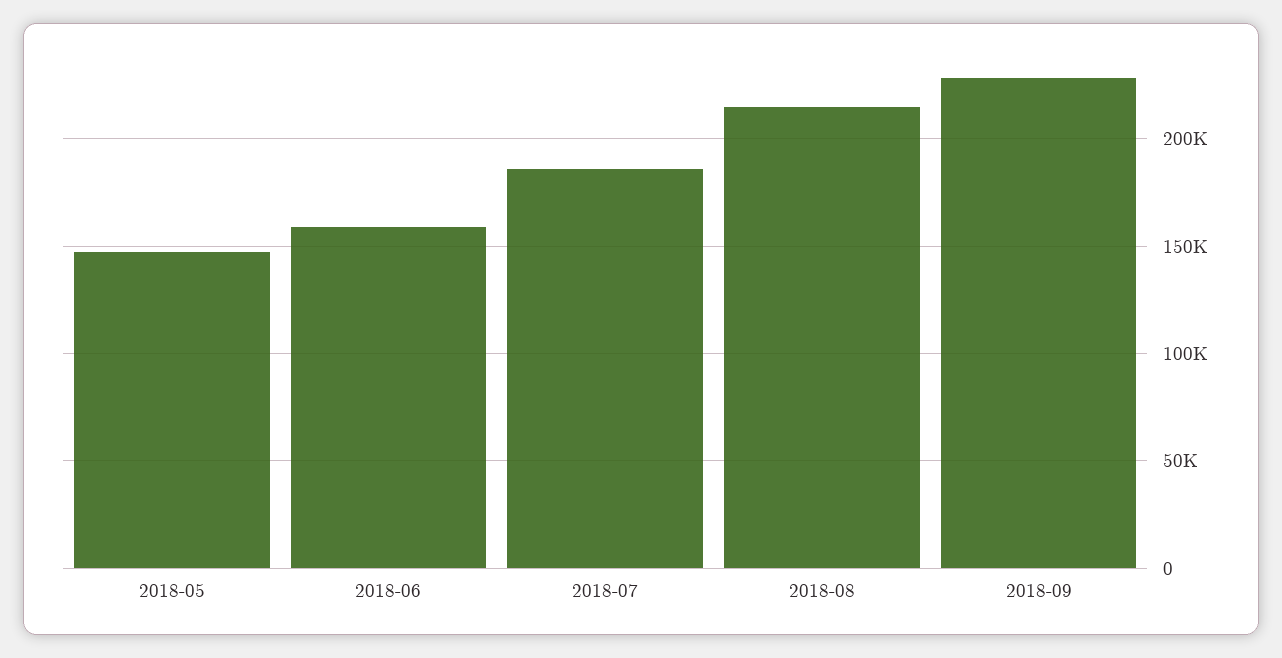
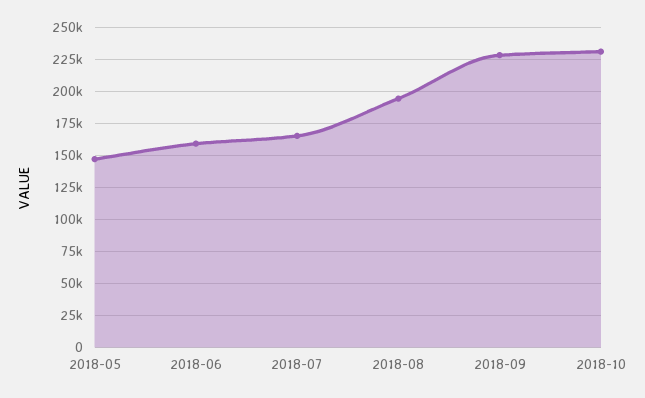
2018-07: 185000 -> 165000
2018-08: 215000 -> 195000
2018-10: none -> 230000

